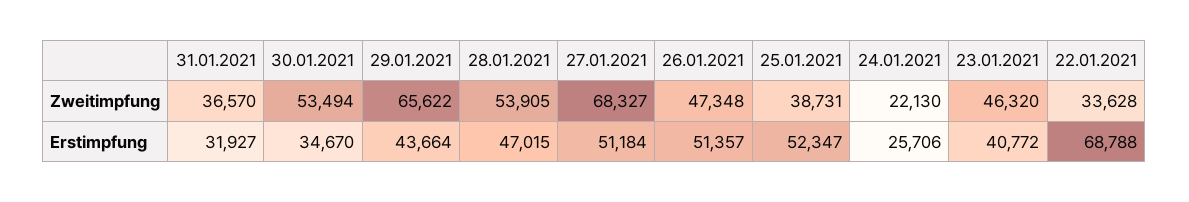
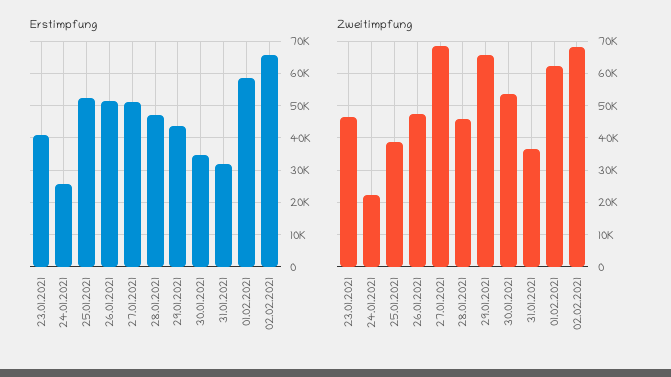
Zweitimpfung, 28.01.2021: 53905 -> 46000
Zweitimpfung, 22.01.2021: 33628 -> none
Erstimpfung, 22.01.2021: 68788 -> none
Erstimpfung, 01.02.2021: none -> 58000
Erstimpfung, 02.02.2021: none -> 66000
Zweitimpfung, 01.02.2021: none -> 62000
Zweitimpfung, 02.02.2021: none -> 68000

